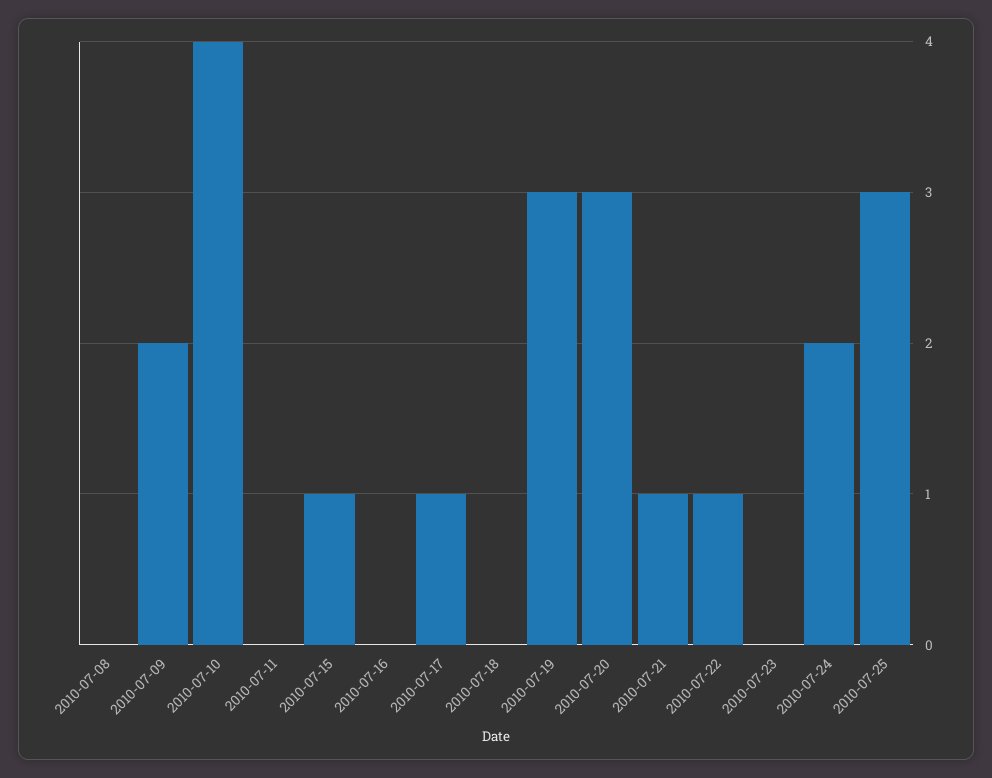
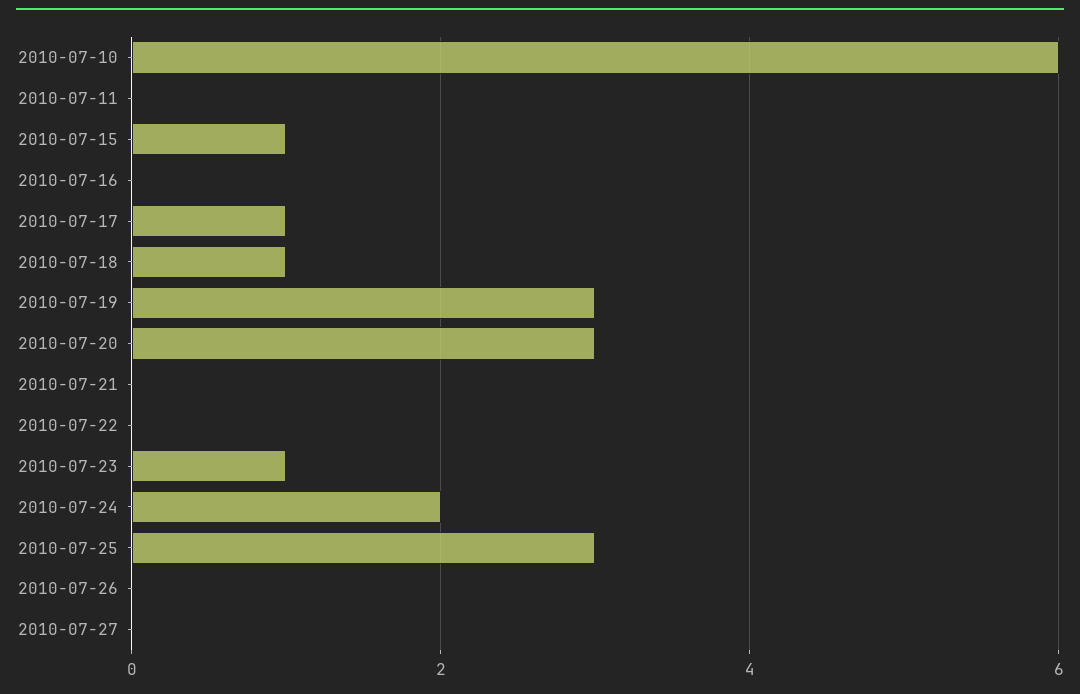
2010-07-08: 0 -> none
2010-07-09: 2 -> none
2010-07-10: 4 -> 6
2010-07-18: 0 -> 1
2010-07-21: 1 -> 0
2010-07-22: 1 -> 0
2010-07-23: 0 -> 1
2010-07-26: none -> 0
2010-07-27: none -> 0

